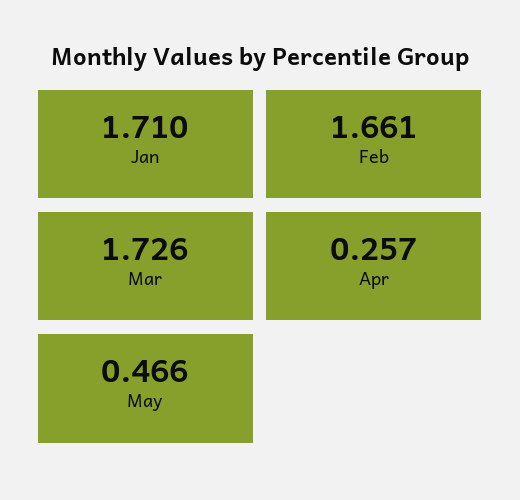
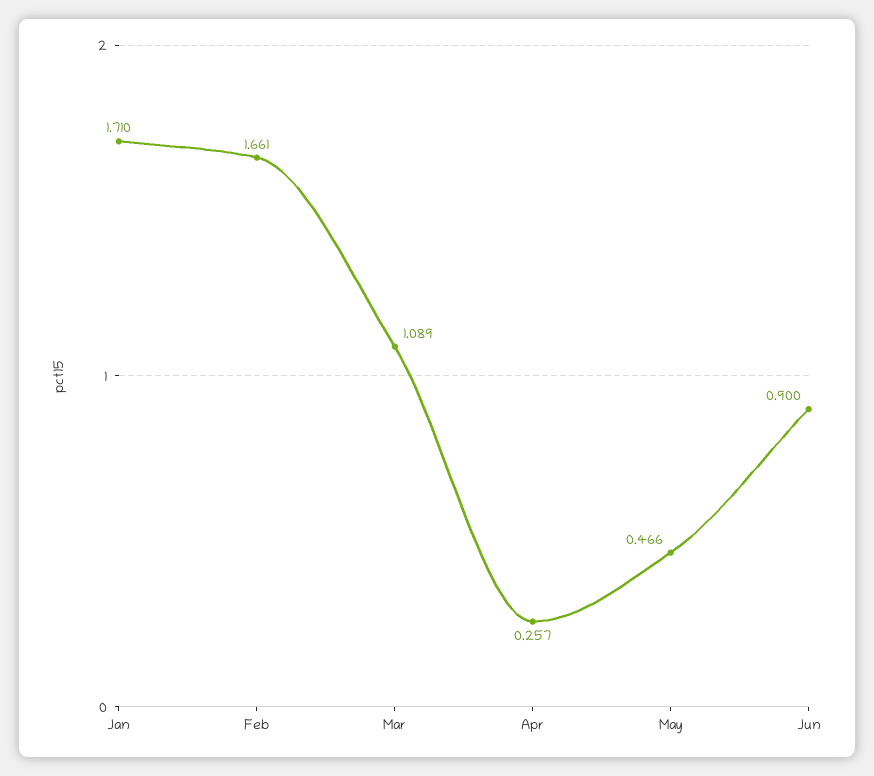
Mar: 1.726 -> 1.089
Jun: none -> 0.9

